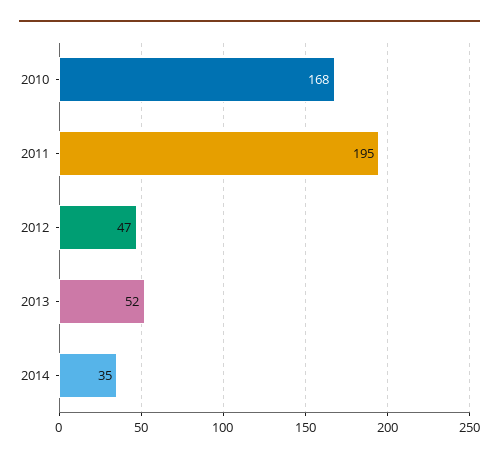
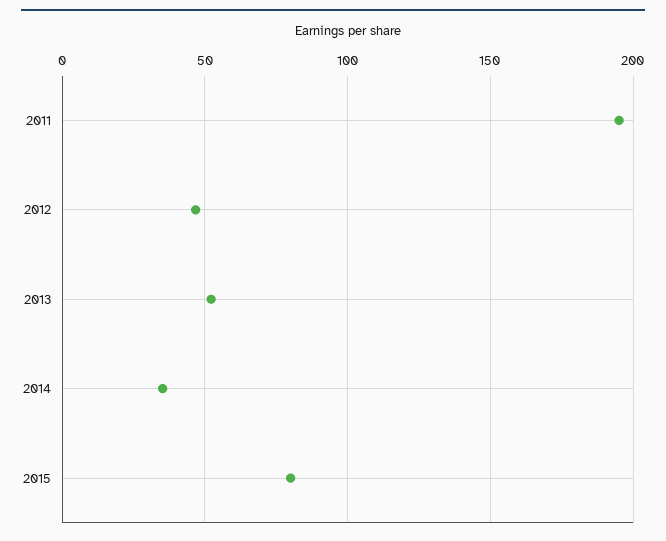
2010: 168 -> none
2015: none -> 80

